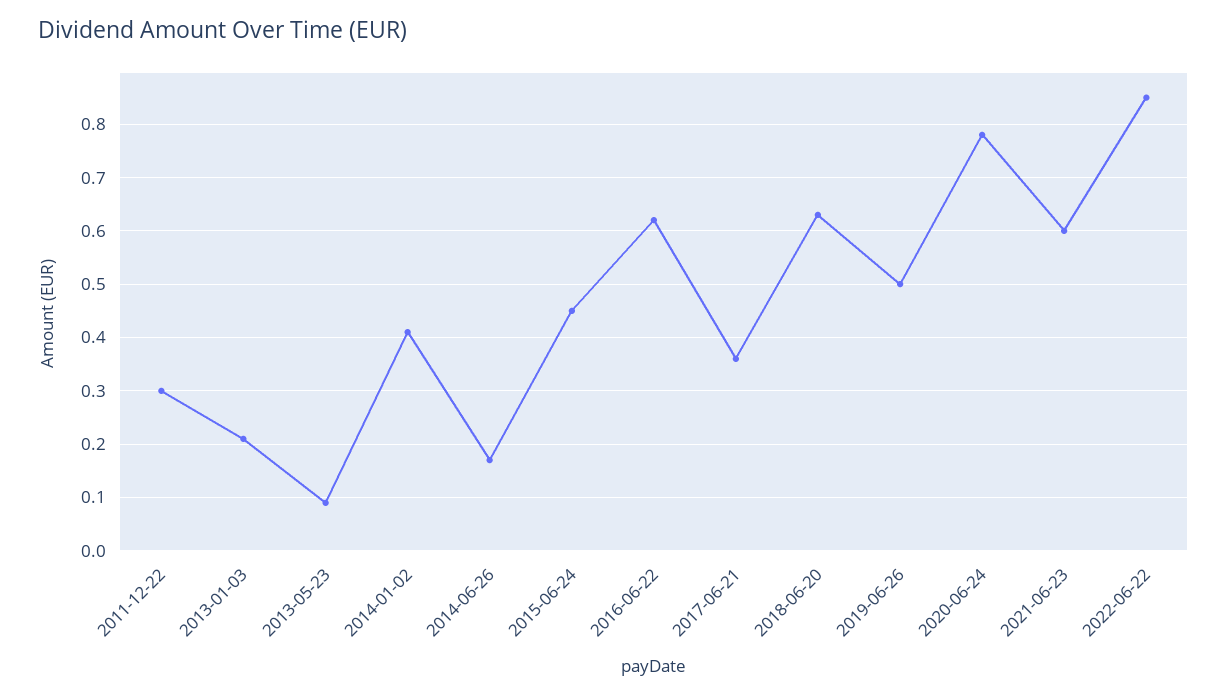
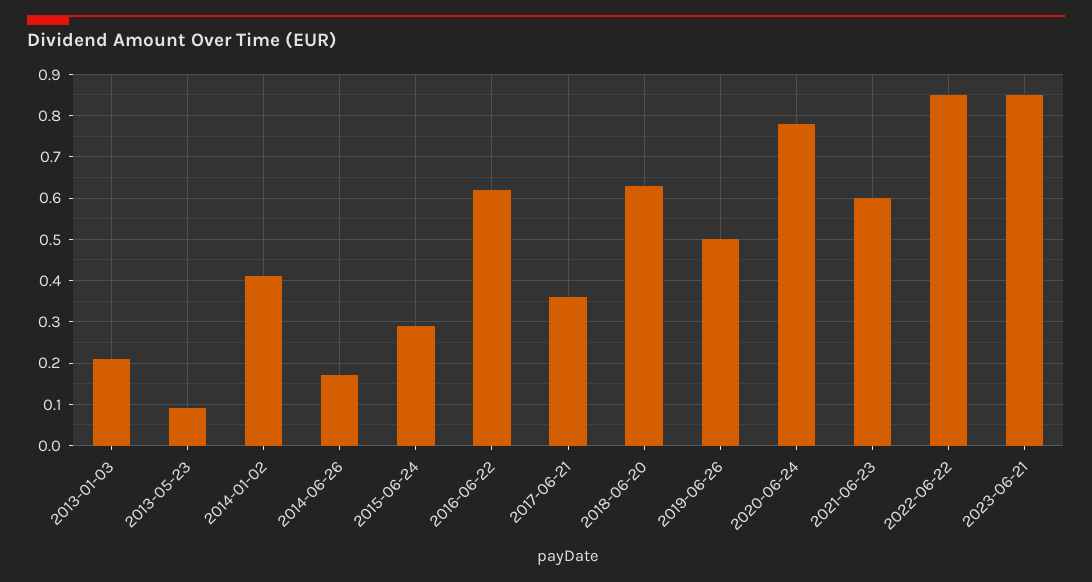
2011-12-22: 0.3 -> none
2015-06-24: 0.45 -> 0.3
2023-06-21: none -> 0.85

